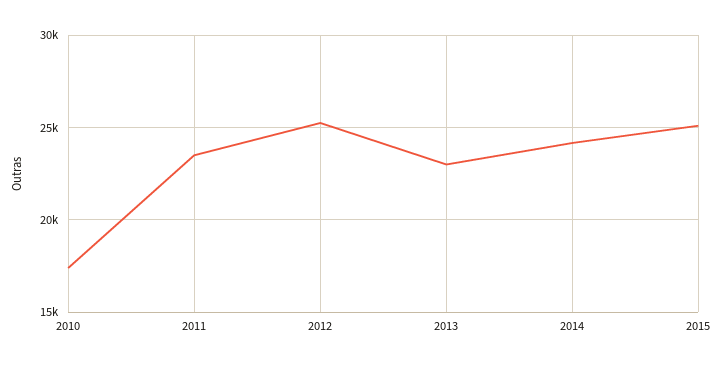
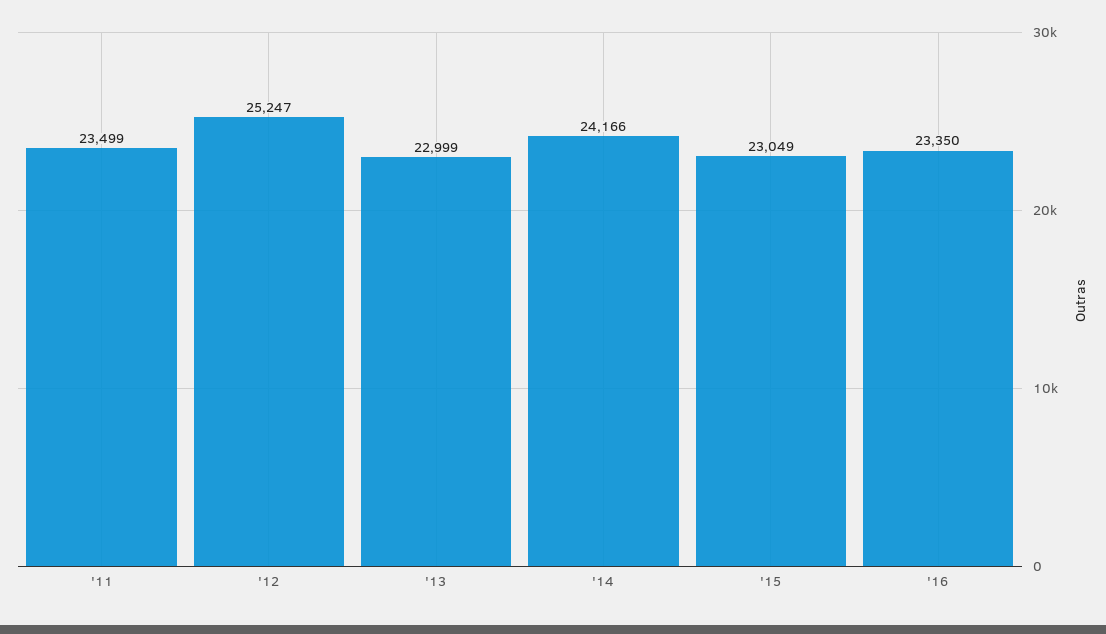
2010: 17500 -> none
2015: 25000 -> 23049
'16: none -> 23350

